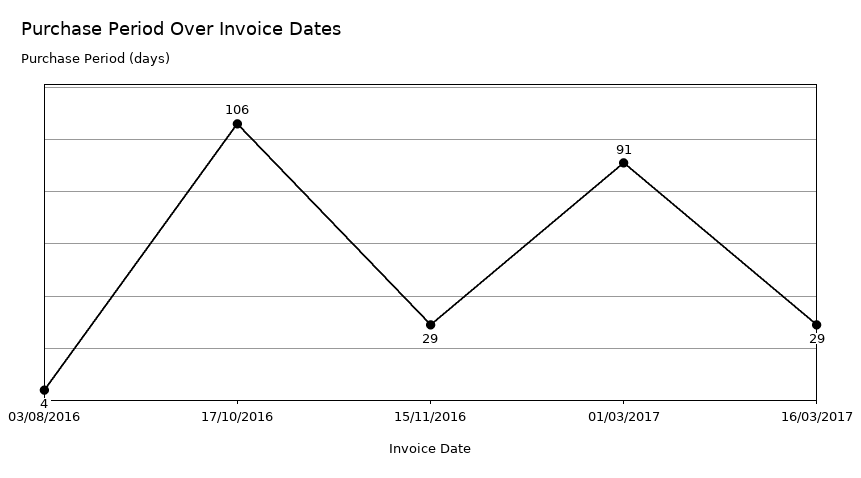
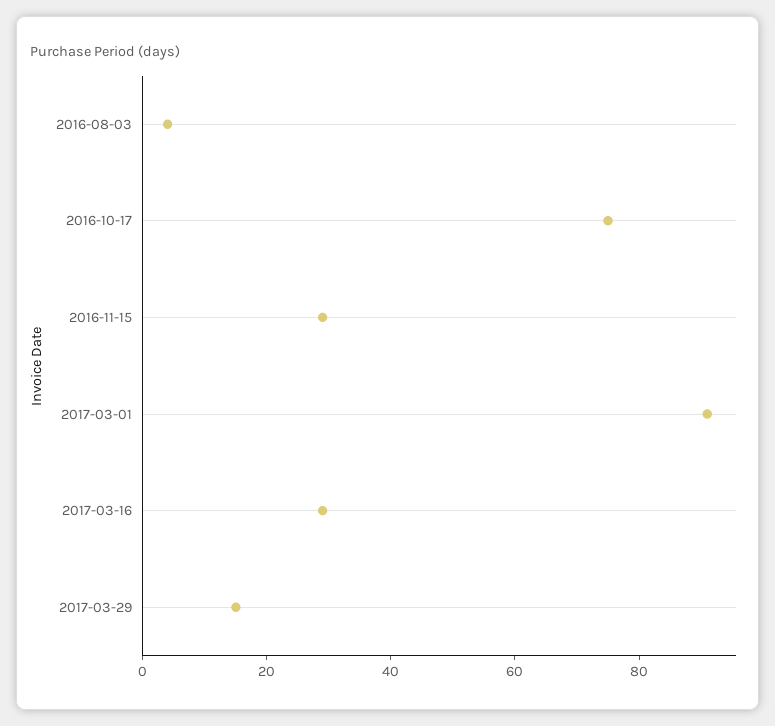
17/10/2016: 106 -> 75
2017-03-29: none -> 15

